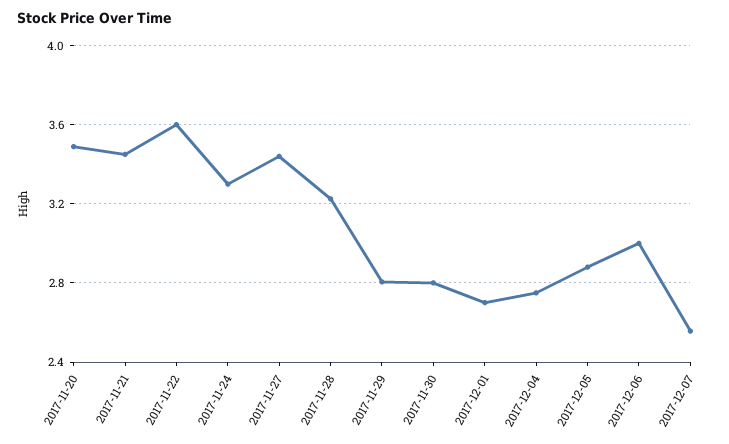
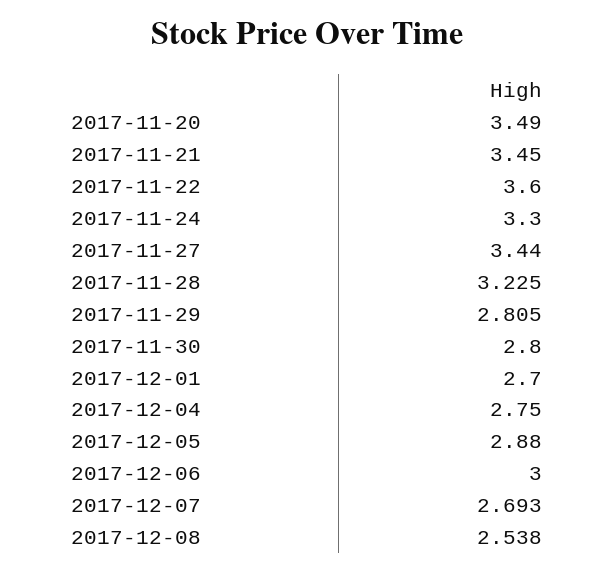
2017-12-07: 2.55 -> 2.693
2017-12-08: none -> 2.538

